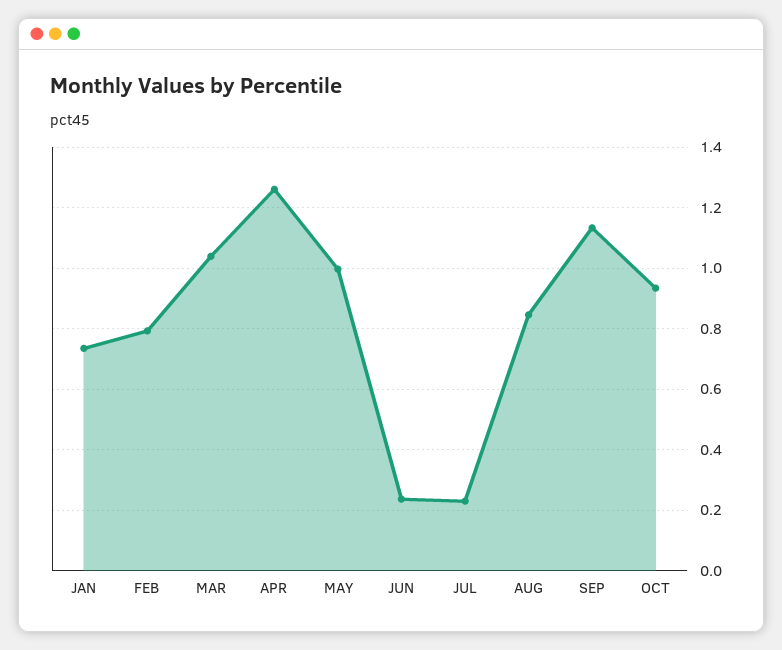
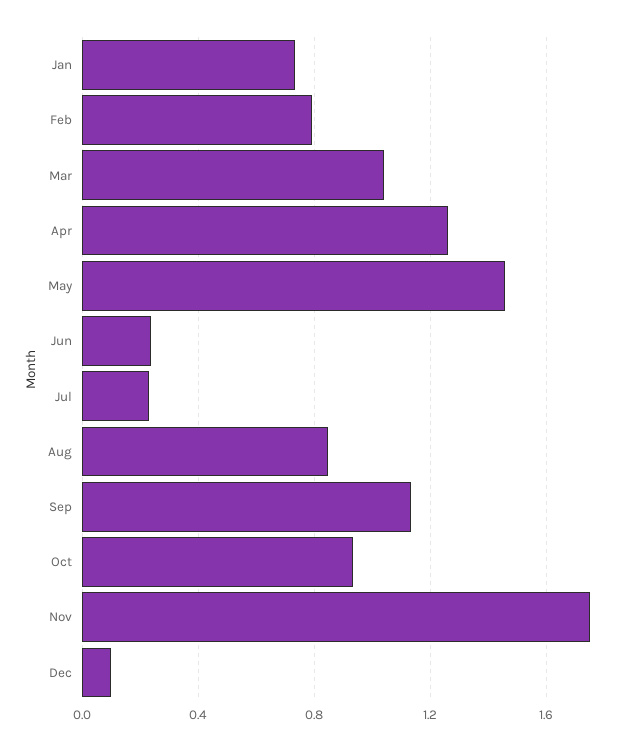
MAY: 1 -> 1.45
Nov: none -> 1.75
Dec: none -> 0.1

